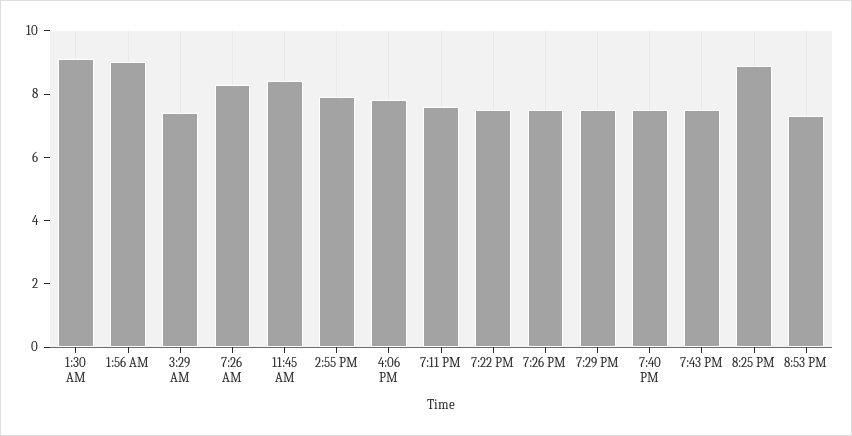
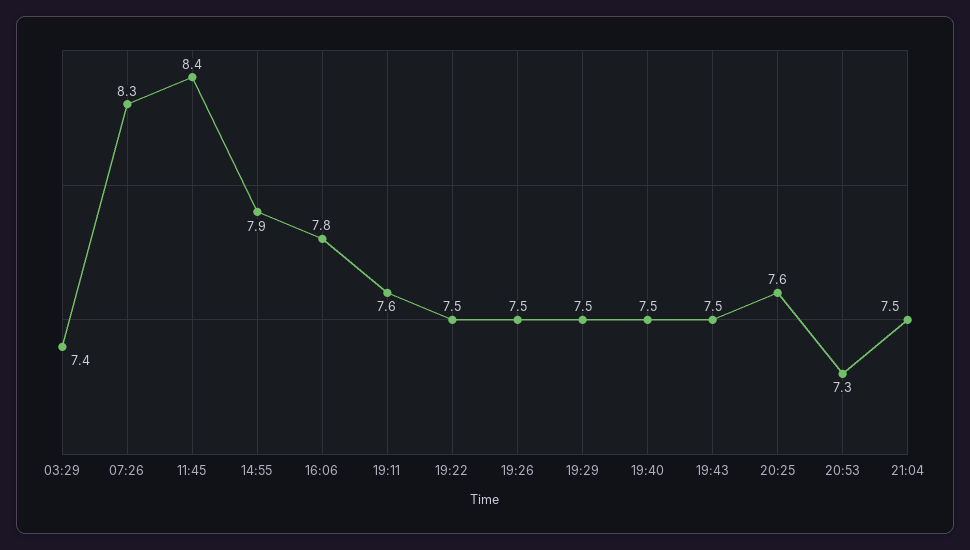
1:30 AM: 9 -> none
1:56 AM: 9 -> none
8:25 PM: 9 -> 7.6
21:04: none -> 7.5

